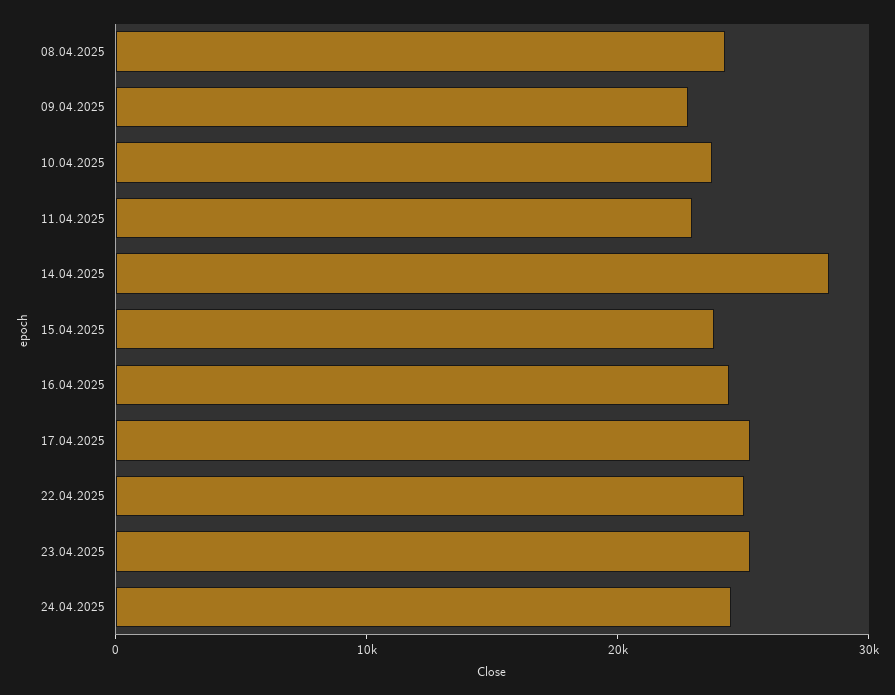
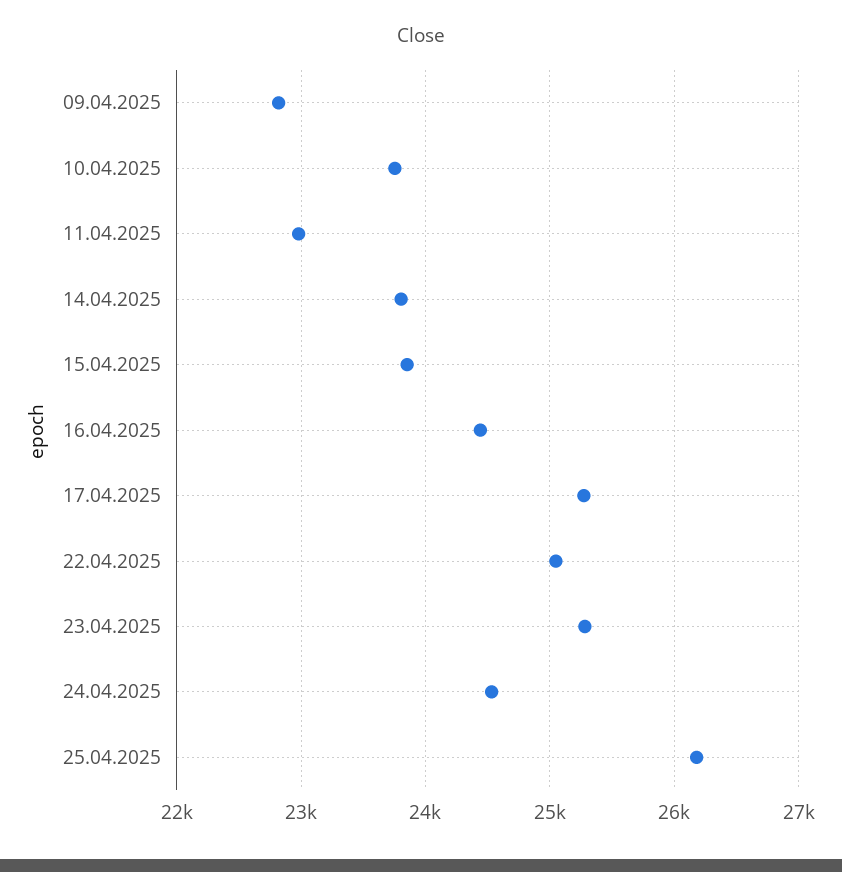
08.04.2025: 24000 -> none
14.04.2025: 28000 -> 23800
25.04.2025: none -> 26200

